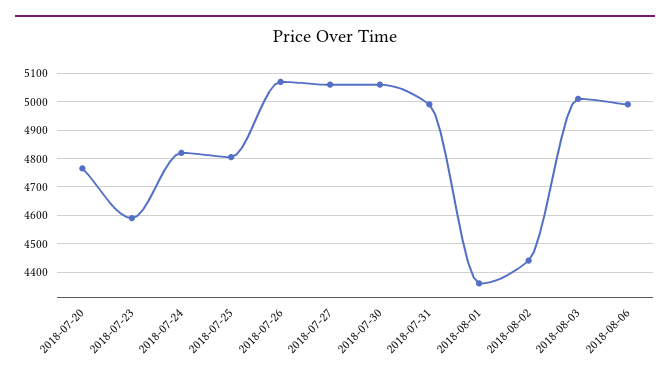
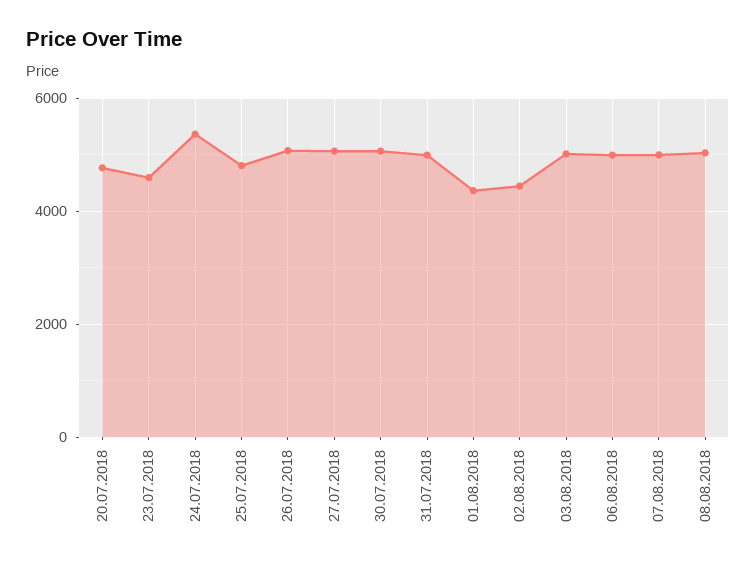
2018-07-24: 4825 -> 5400
07.08.2018: none -> 5000
08.08.2018: none -> 5000

